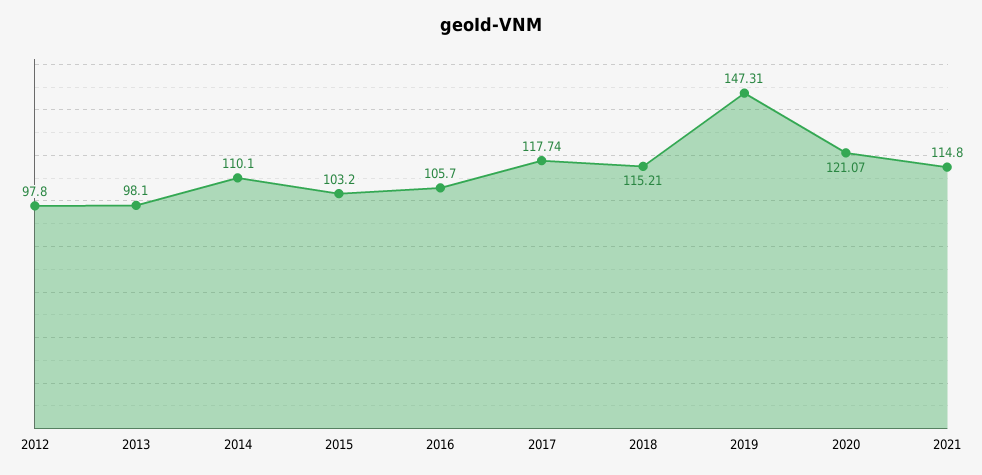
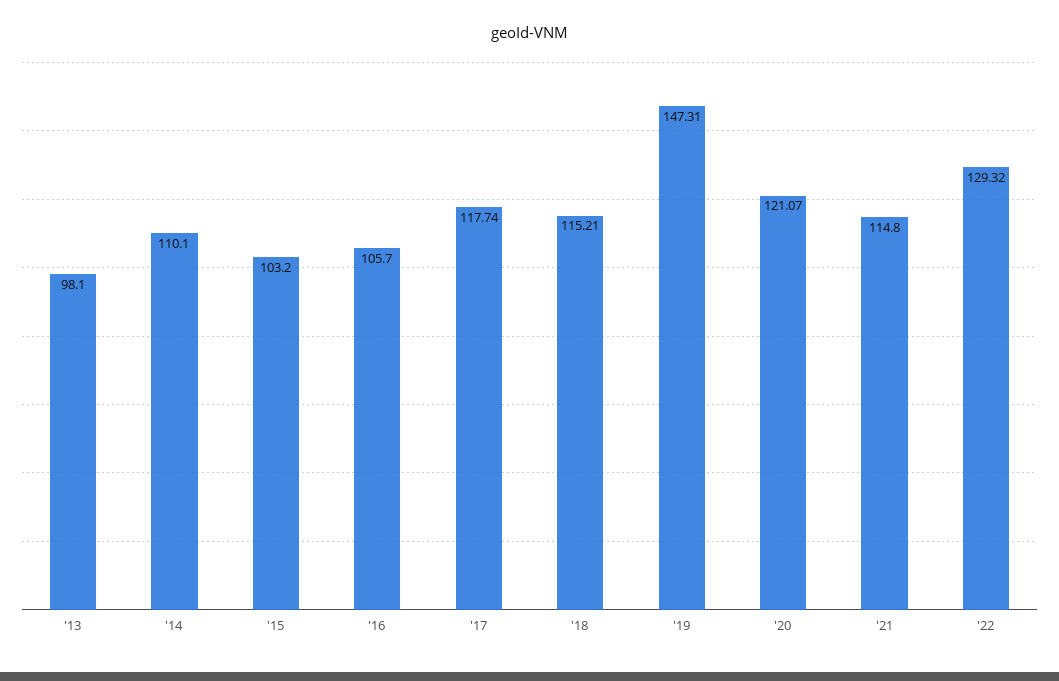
2012: 97.8 -> none
'22: none -> 129.32

